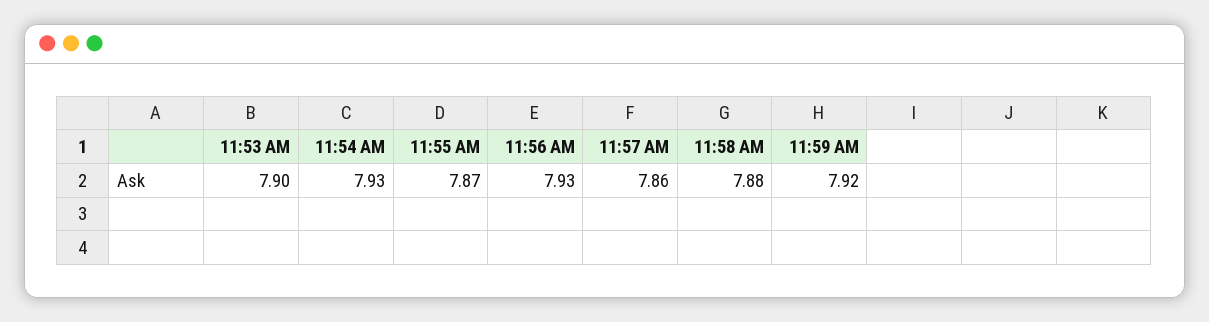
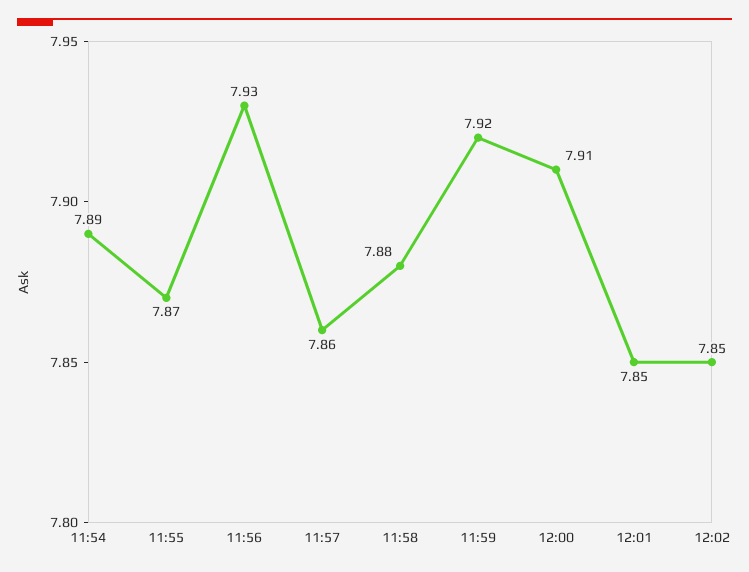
11:53 AM: 7.9 -> none
11:54 AM: 7.93 -> 7.89
12:00: none -> 7.91
12:01: none -> 7.85
12:02: none -> 7.85

